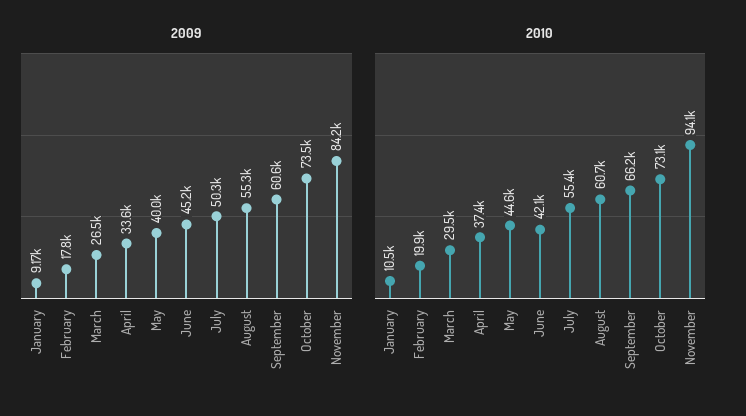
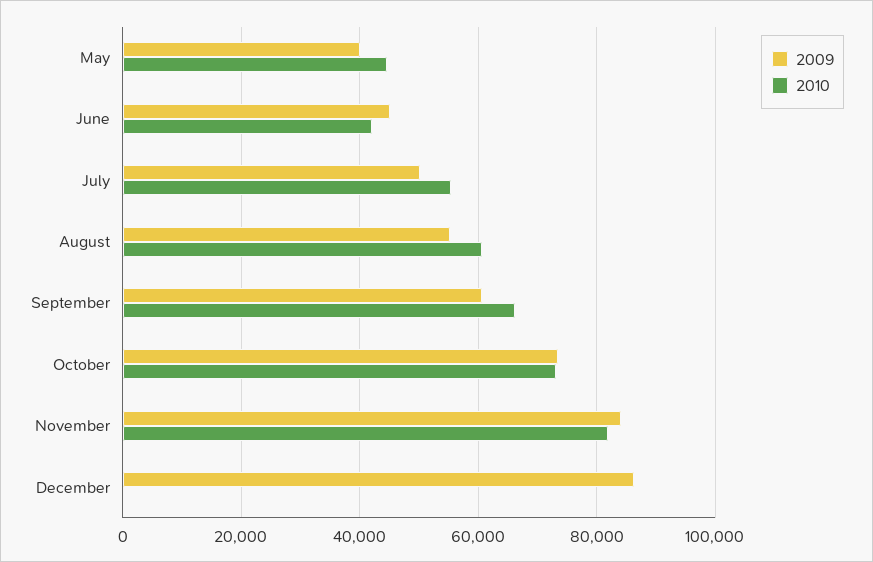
2009, January: 9170 -> none
2009, February: 17800 -> none
2009, March: 26500 -> none
2009, April: 33600 -> none
2010, January: 10500 -> none
2010, February: 19900 -> none
2010, March: 29500 -> none
2010, April: 37400 -> none
2010, November: 94100 -> 82000
2009, December: none -> 86000
2010, December: none -> 0

